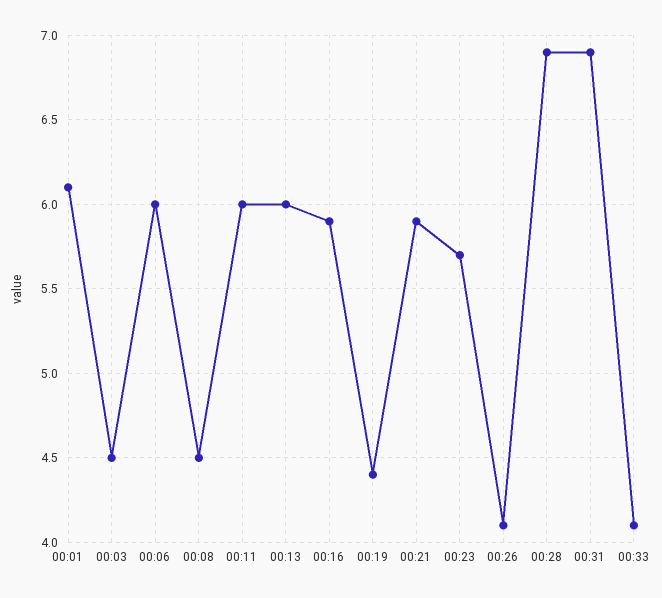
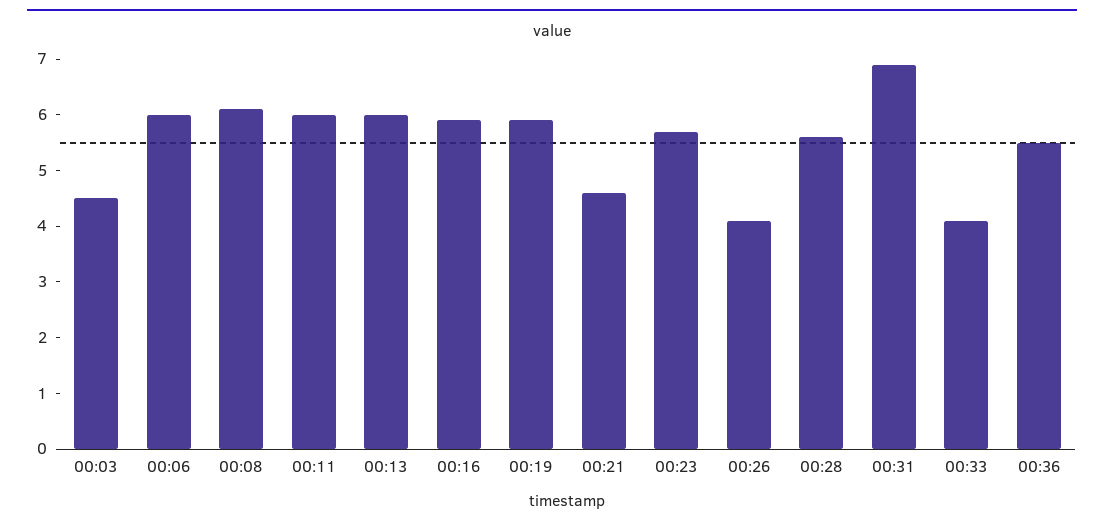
00:01: 6.1 -> none
00:08: 4.5 -> 6
00:19: 4.4 -> 6
00:21: 5.9 -> 4.5
00:28: 6.9 -> 5.5
00:36: none -> 5.5

